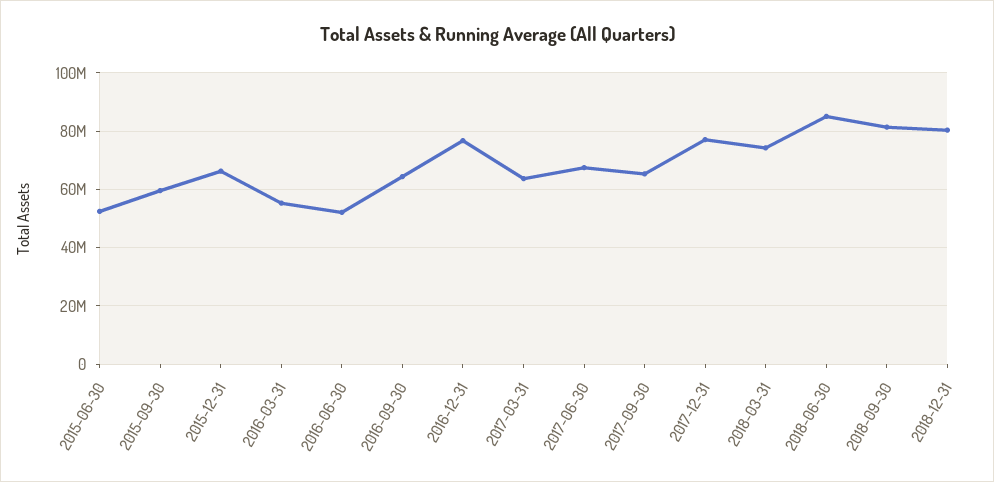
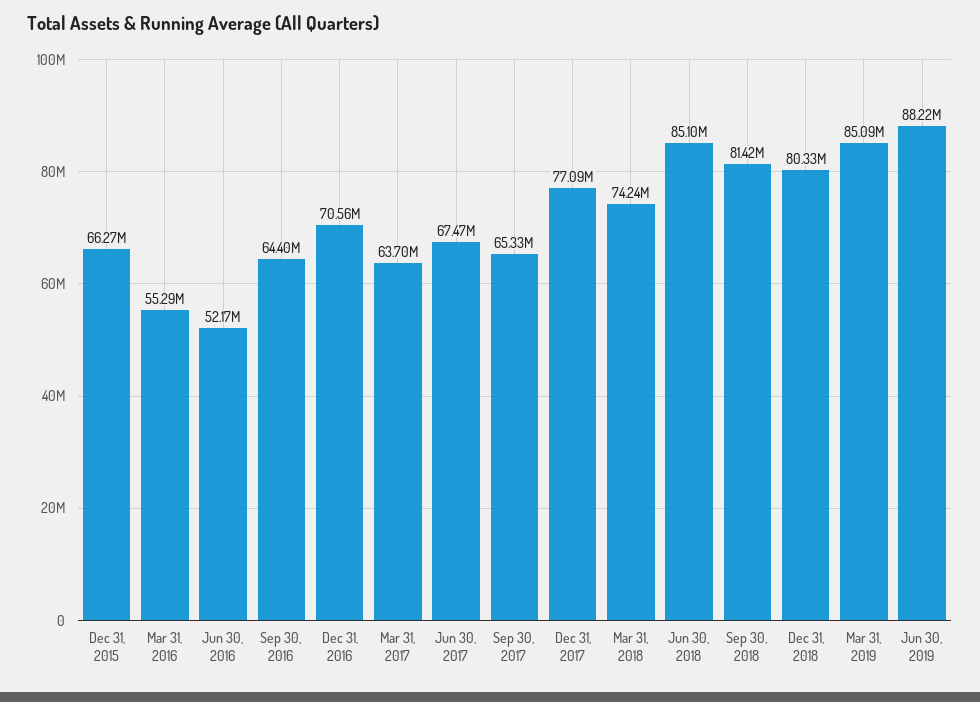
2015-06-30: 52500000 -> none
2015-09-30: 60000000 -> none
2016-12-31: 77500000 -> 70560000
Mar 31, 2019: none -> 85090000
Jun 30, 2019: none -> 88220000

